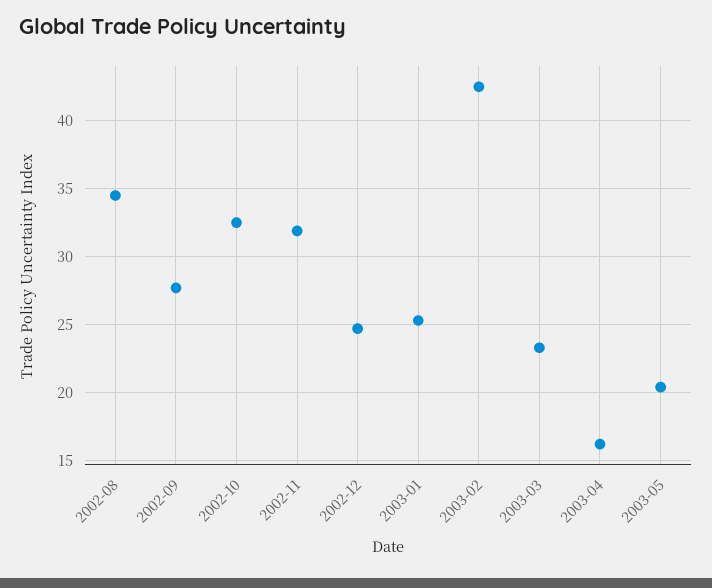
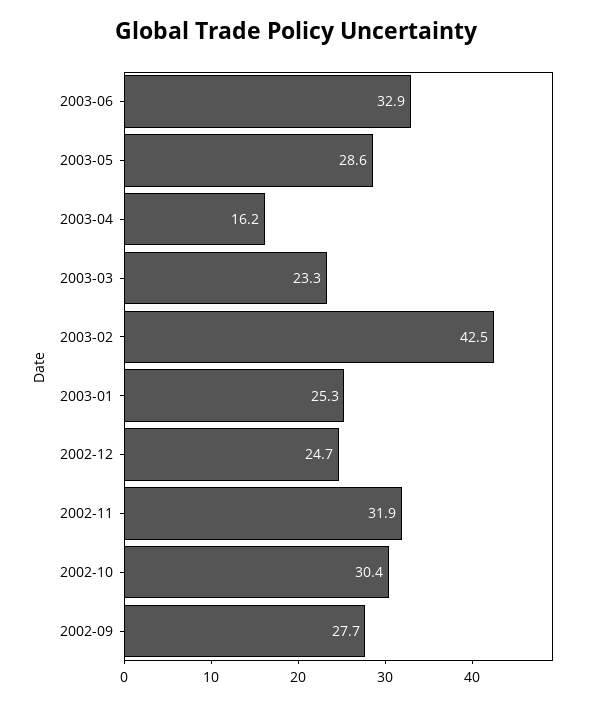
2002-08: 34.5 -> none
2002-10: 32.5 -> 30.4
2003-05: 20.5 -> 28.6
2003-06: none -> 32.9

